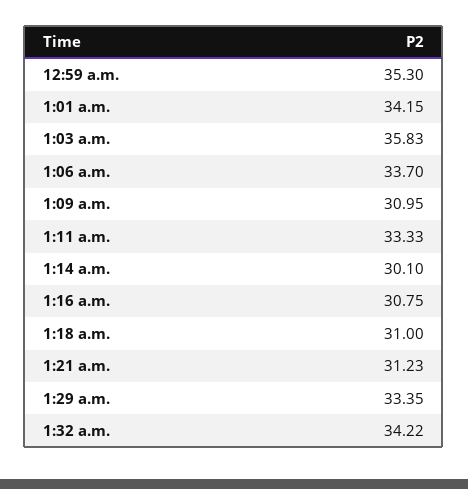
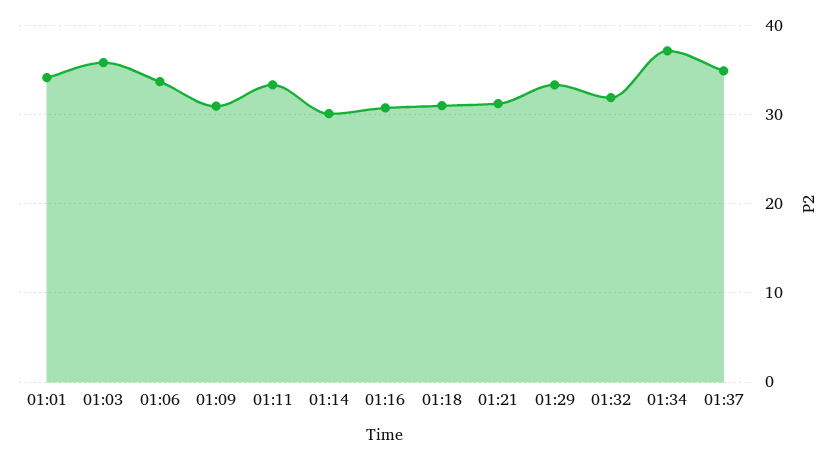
12:59 a.m.: 35.3 -> none
1:32 a.m.: 34.22 -> 32
01:34: none -> 37
01:37: none -> 35

